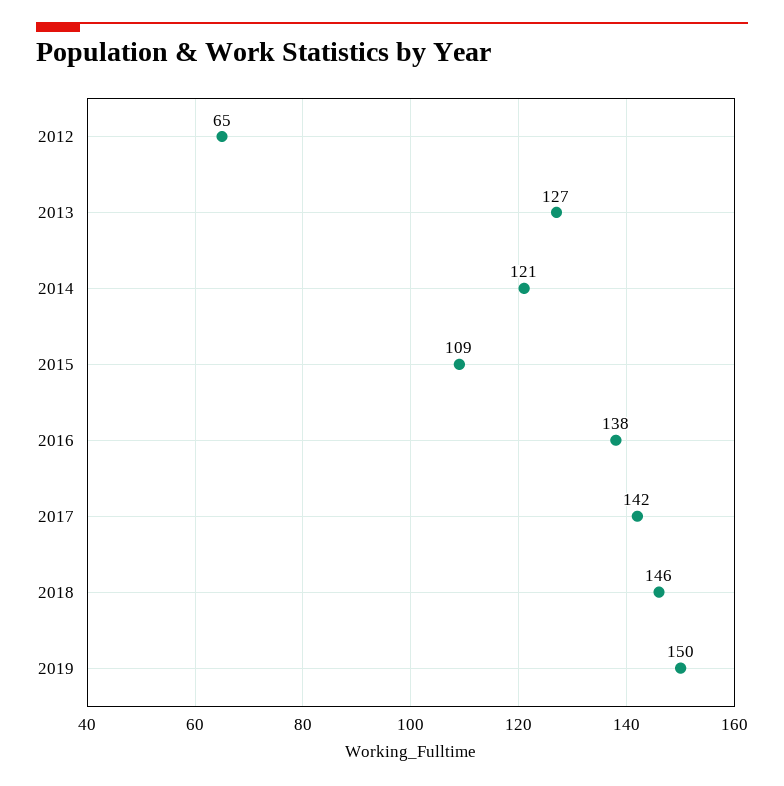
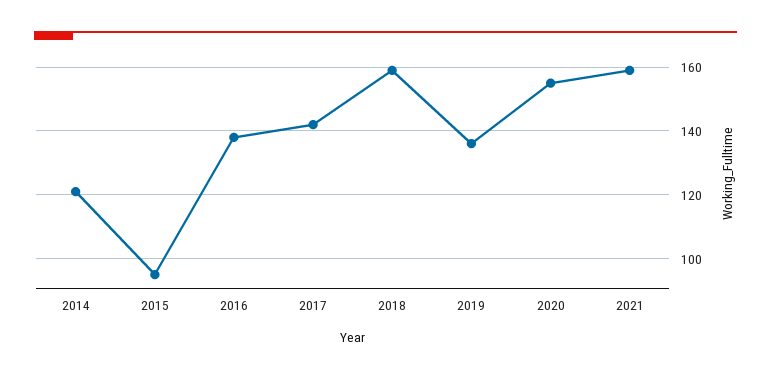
2012: 65 -> none
2013: 127 -> none
2015: 109 -> 95
2018: 146 -> 160
2019: 150 -> 135
2020: none -> 155
2021: none -> 160

